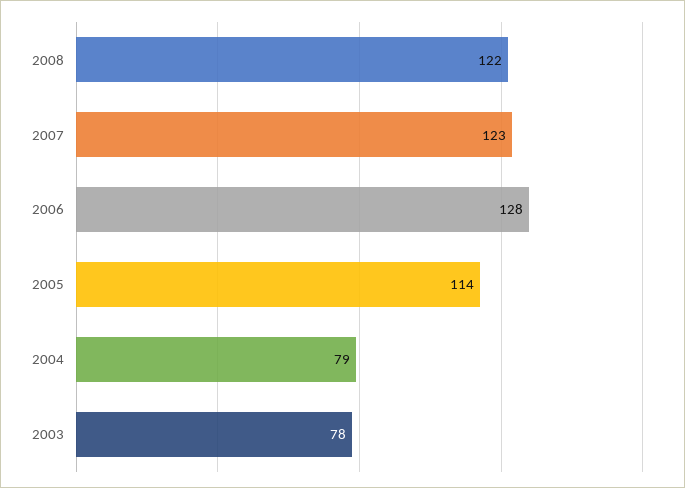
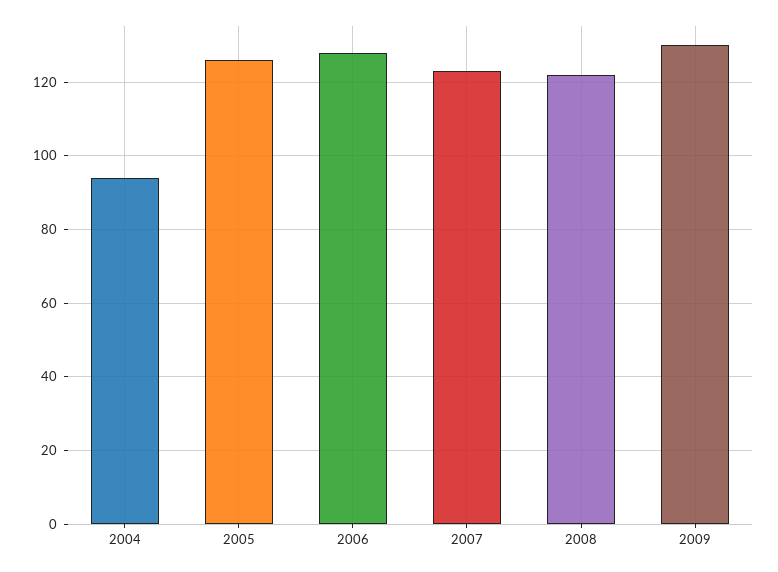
2005: 114 -> 125
2004: 79 -> 95
2003: 78 -> none
2009: none -> 130

